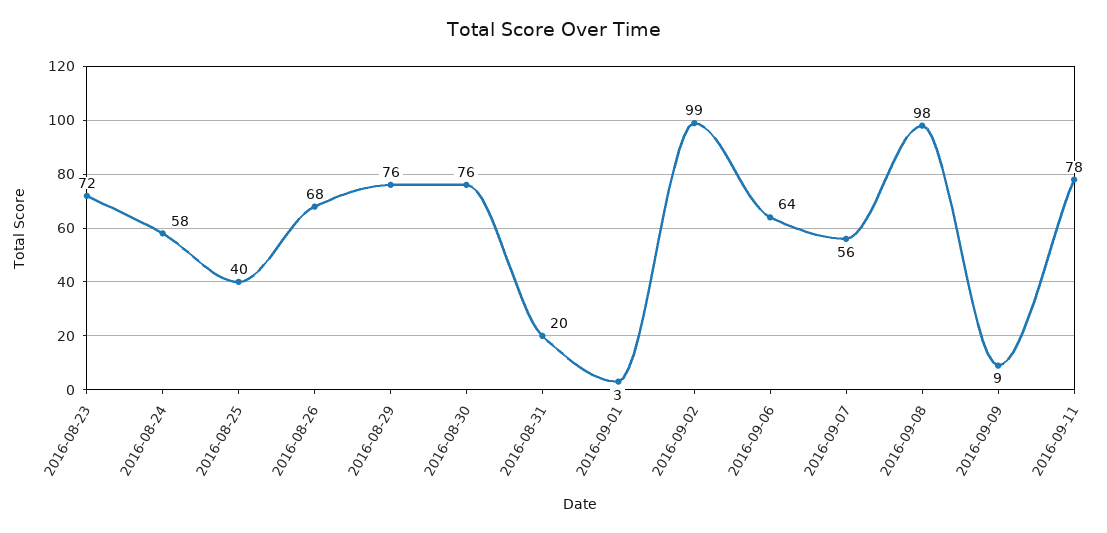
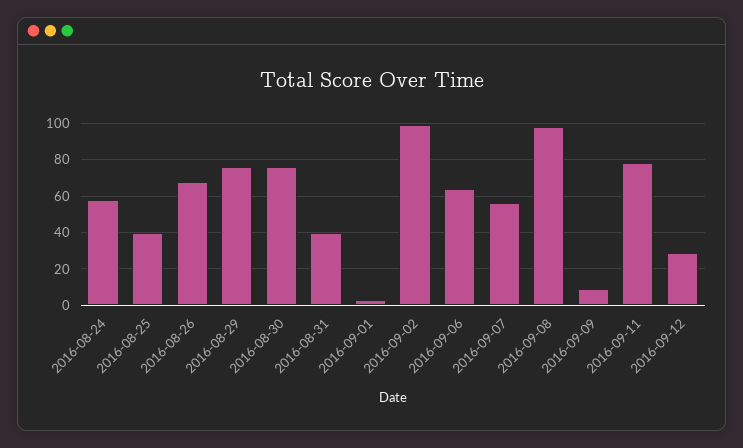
2016-08-23: 72 -> none
2016-08-31: 20 -> 40
2016-09-12: none -> 30

